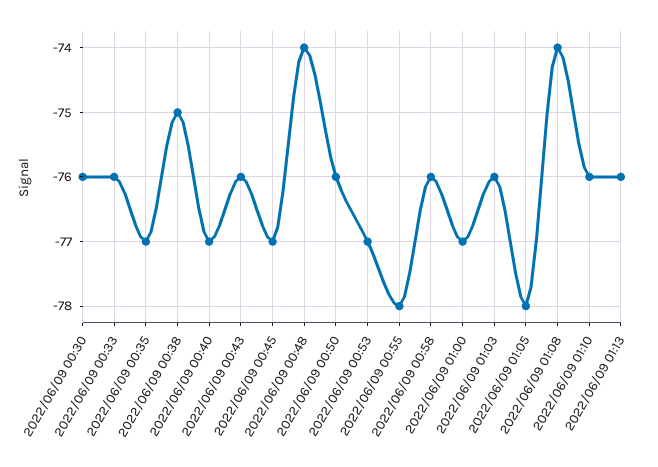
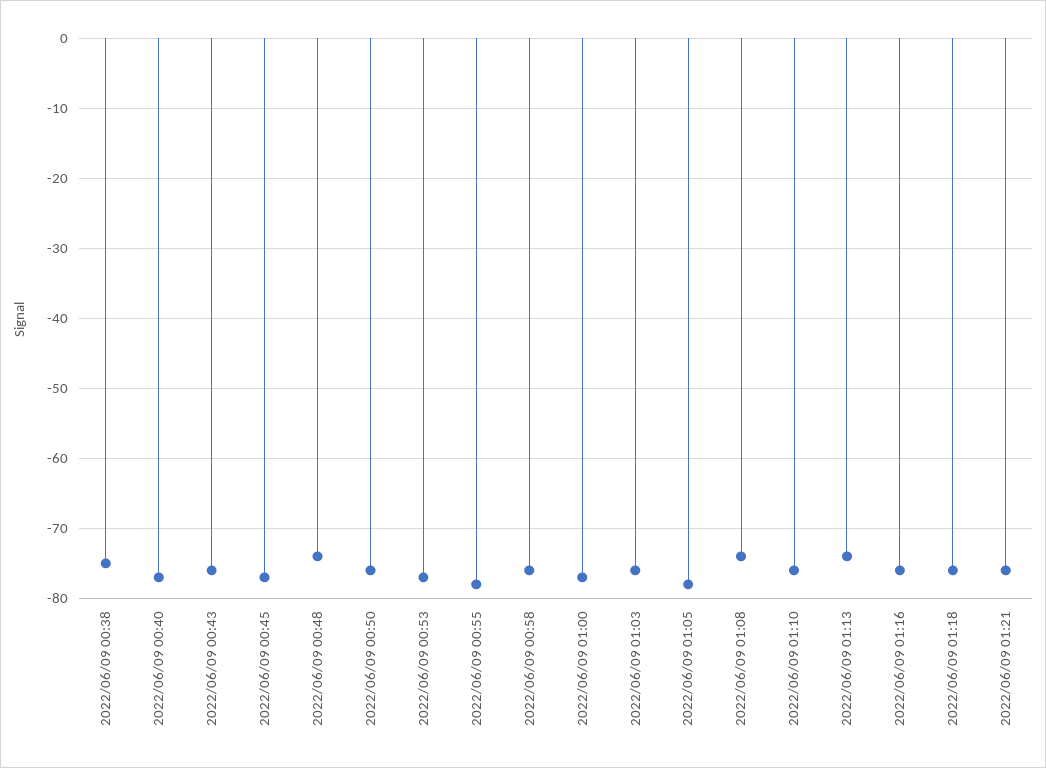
2022/06/09 00:30: -76 -> none
2022/06/09 00:33: -76 -> none
2022/06/09 00:35: -77 -> none
2022/06/09 01:13: -76 -> -74
2022/06/09 01:16: none -> -76
2022/06/09 01:18: none -> -76
2022/06/09 01:21: none -> -76

